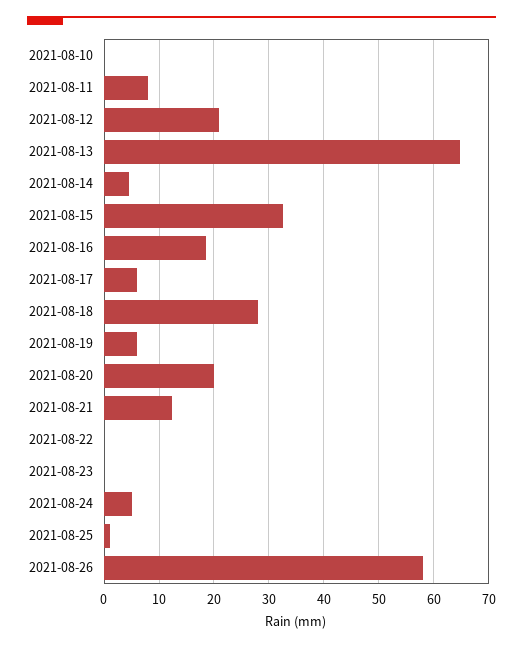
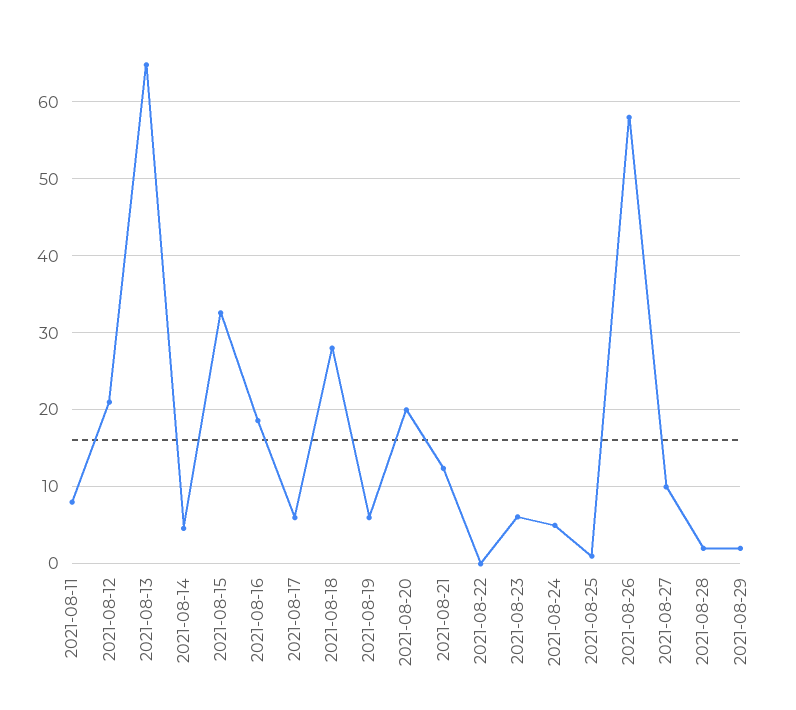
2021-08-10: 0 -> none
2021-08-23: 0 -> 6
2021-08-27: none -> 10
2021-08-28: none -> 2
2021-08-29: none -> 2

